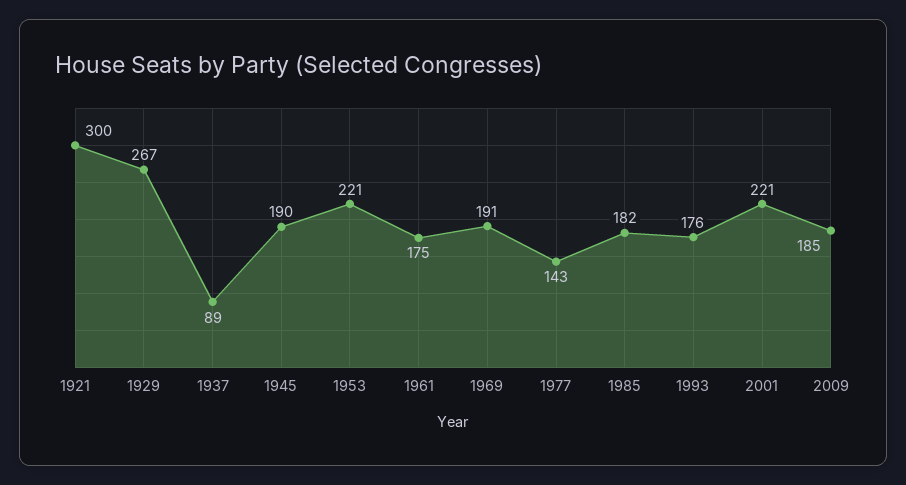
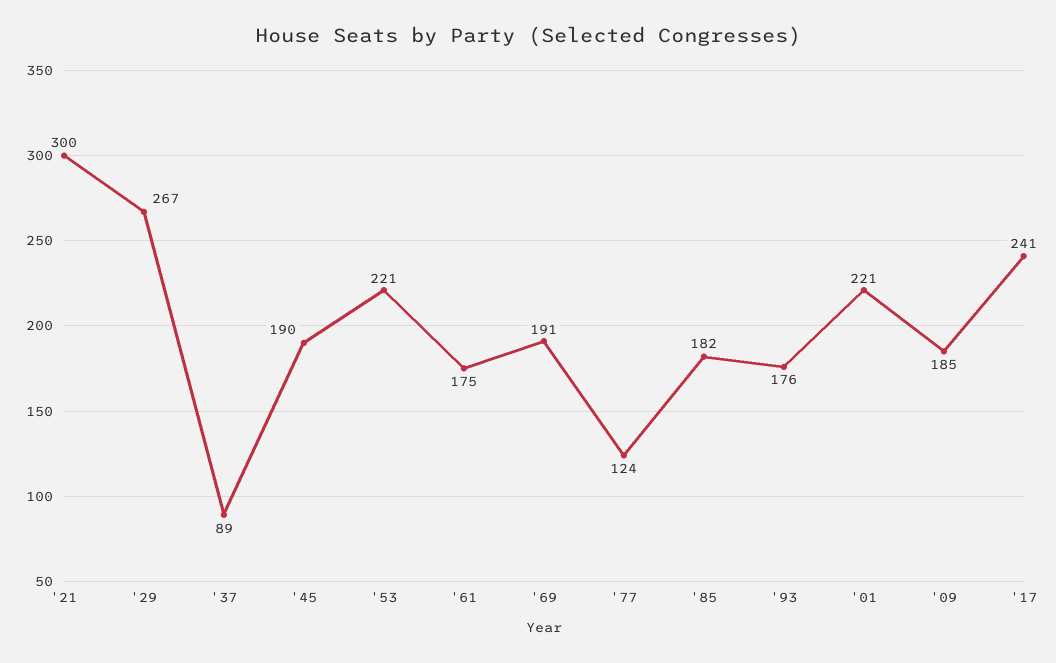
1977: 143 -> 124
'17: none -> 241

